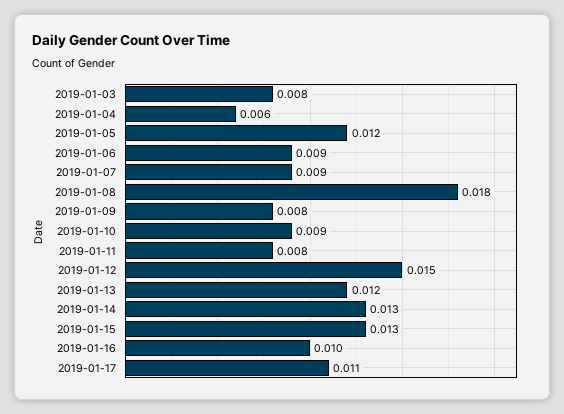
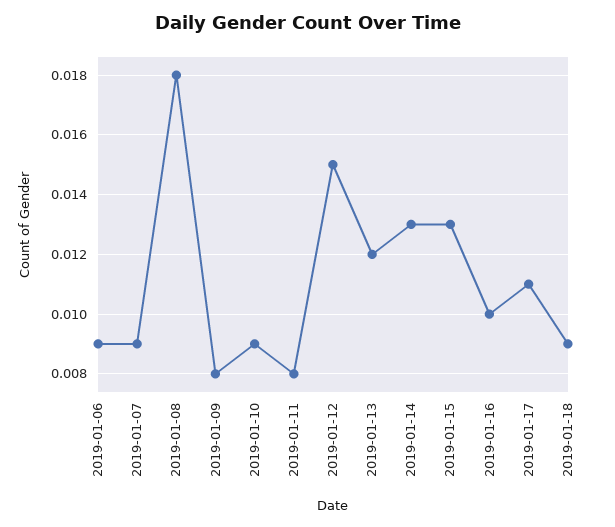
2019-01-03: 0.008 -> none
2019-01-04: 0.006 -> none
2019-01-05: 0.012 -> none
2019-01-18: none -> 0.009

